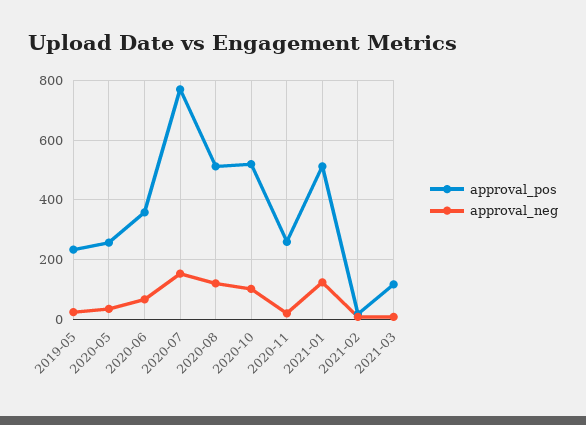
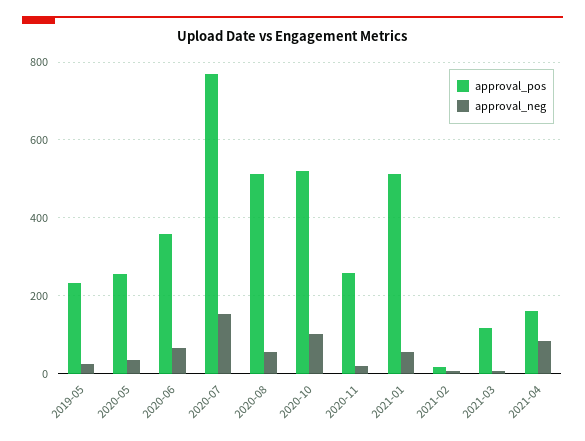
approval_neg, 2020-08: 125 -> 60
approval_neg, 2021-01: 125 -> 60
approval_pos, 2021-04: none -> 160
approval_neg, 2021-04: none -> 80

